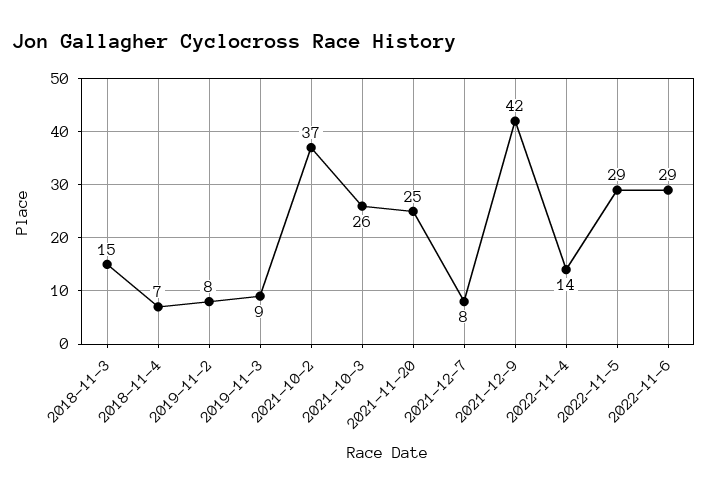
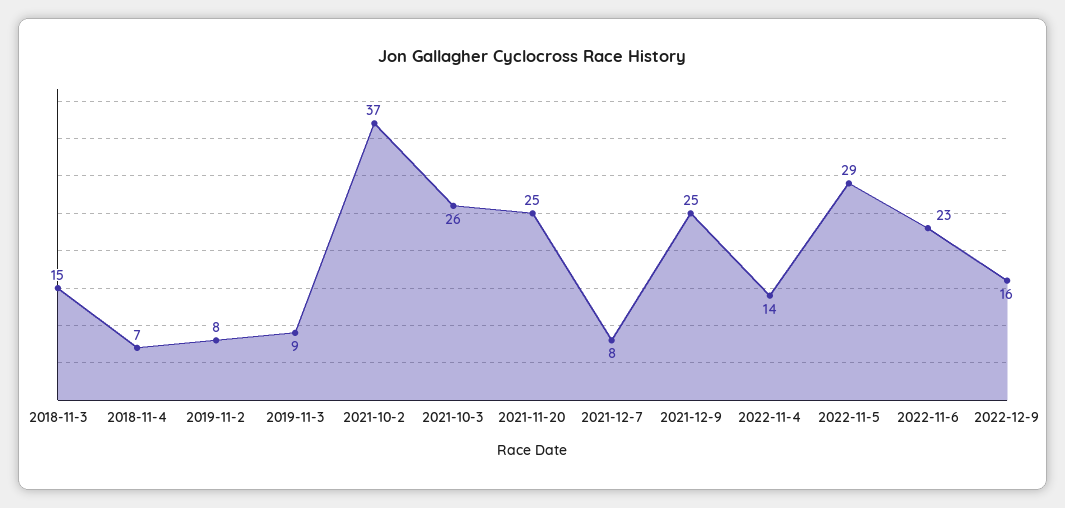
2021-12-9: 42 -> 25
2022-11-6: 29 -> 23
2022-12-9: none -> 16

